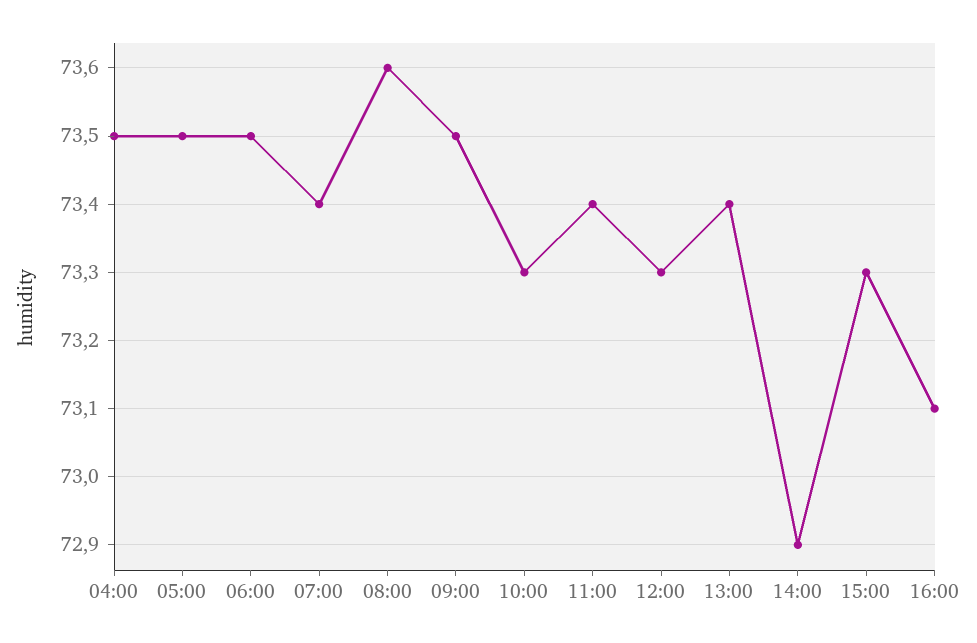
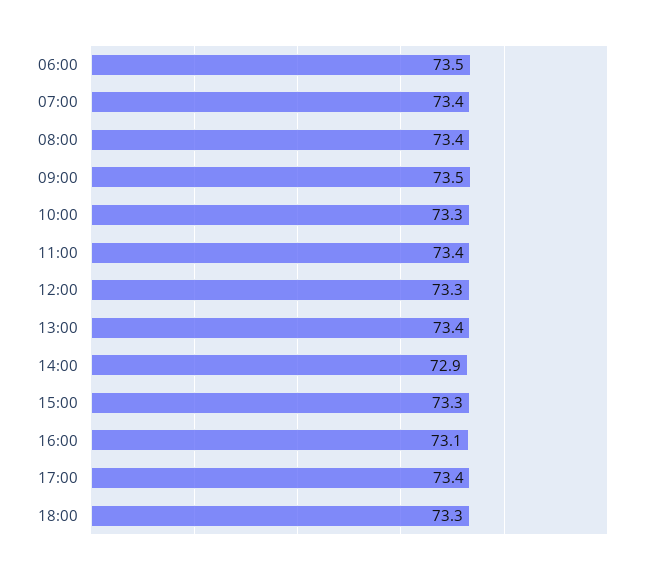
04:00: 73.5 -> none
05:00: 73.5 -> none
08:00: 73.6 -> 73.4
17:00: none -> 73.4
18:00: none -> 73.3

